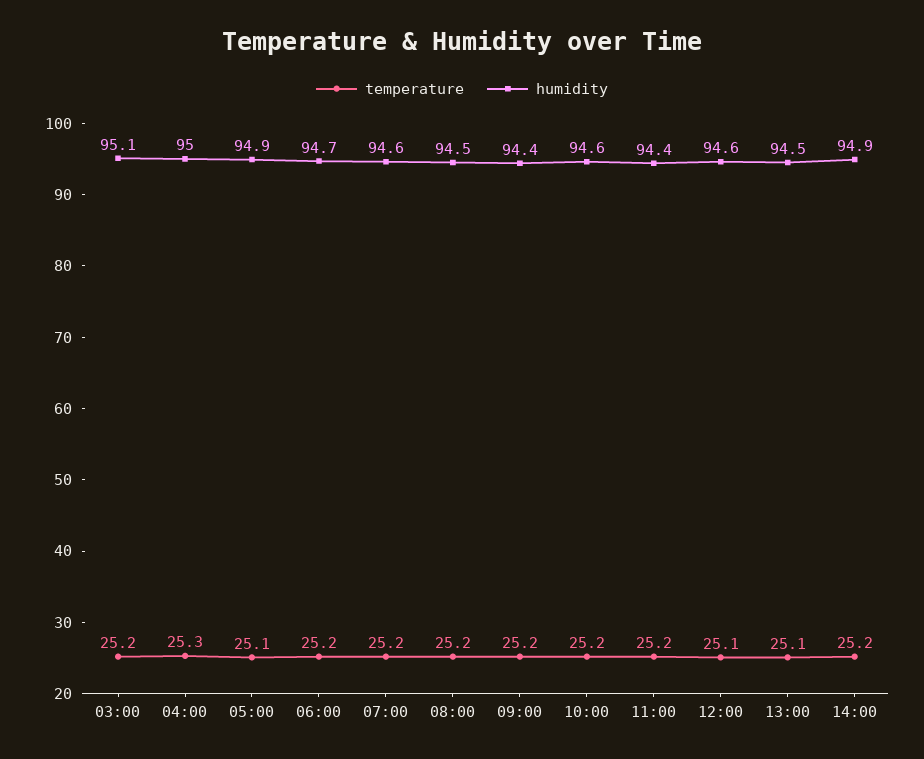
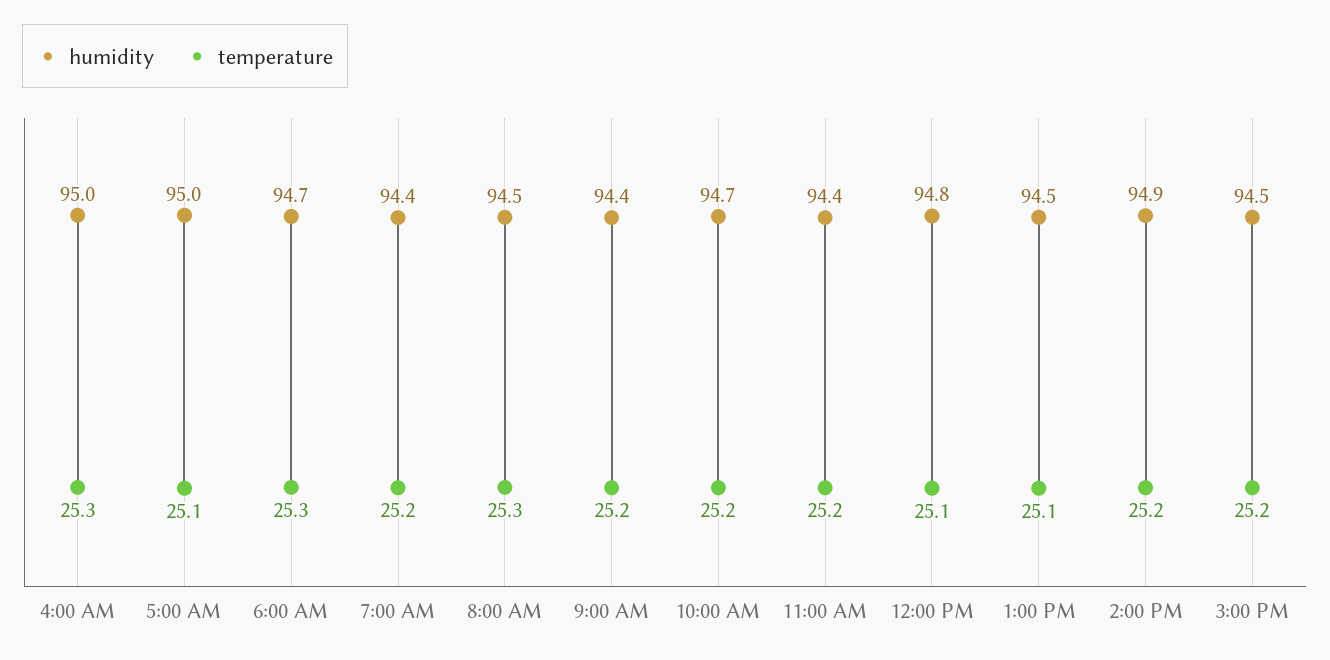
temperature, 03:00: 25.2 -> none
humidity, 03:00: 95.1 -> none
humidity, 05:00: 94.9 -> 95
temperature, 06:00: 25.2 -> 25.3
humidity, 07:00: 94.6 -> 94.4
temperature, 08:00: 25.2 -> 25.3
humidity, 10:00: 94.6 -> 94.7
humidity, 12:00: 94.6 -> 94.8
humidity, 3:00 PM: none -> 94.5
temperature, 3:00 PM: none -> 25.2

